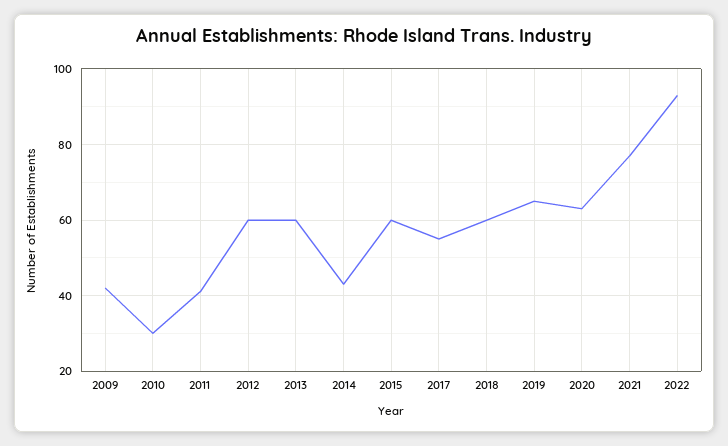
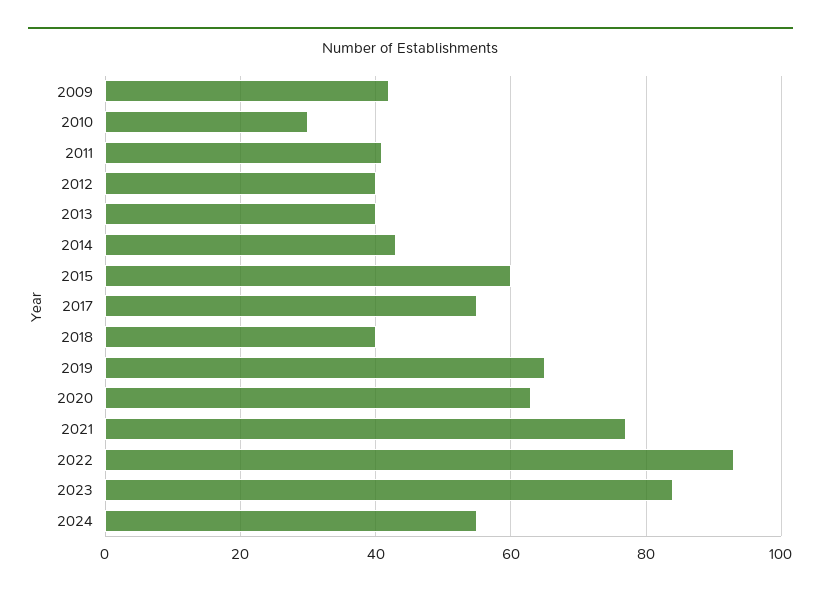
2012: 60 -> 40
2013: 60 -> 40
2018: 60 -> 40
2023: none -> 85
2024: none -> 55

